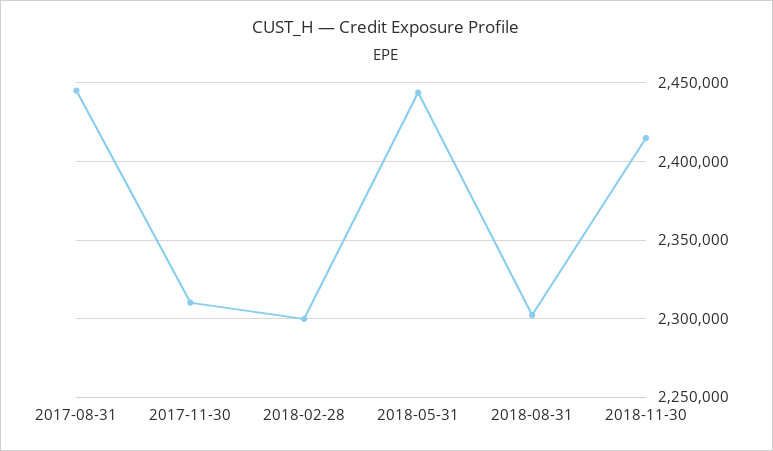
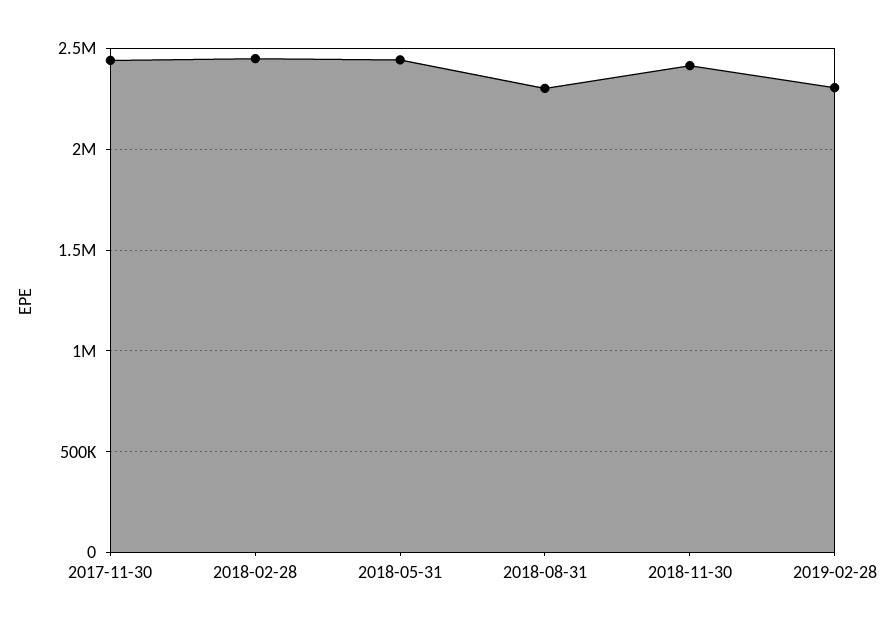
2017-08-31: 2445000 -> none
2017-11-30: 2310000 -> 2450000
2018-02-28: 2300000 -> 2450000
2019-02-28: none -> 2300000

